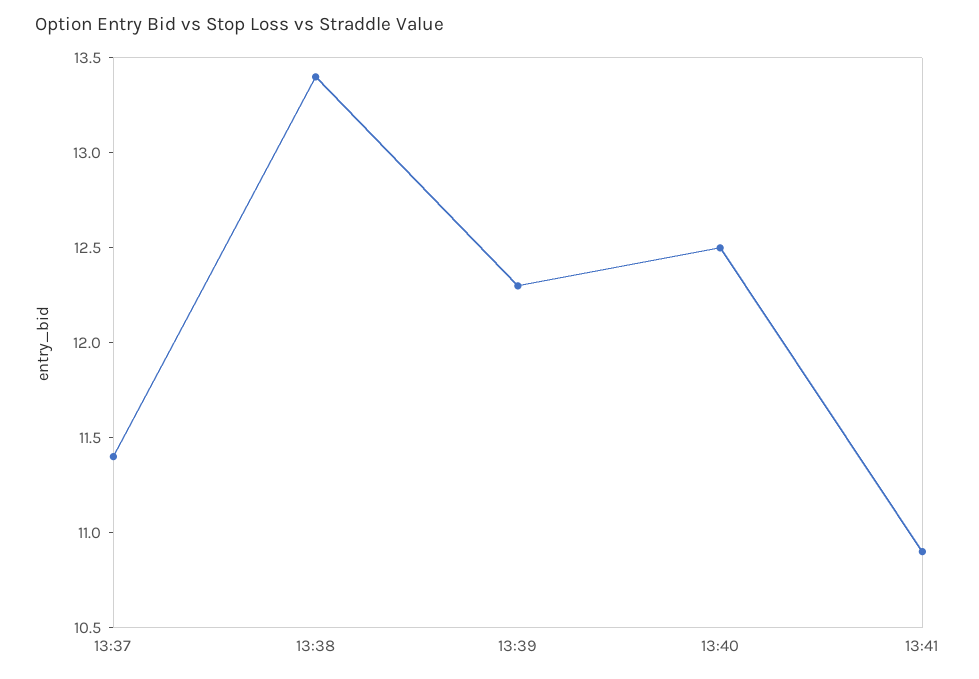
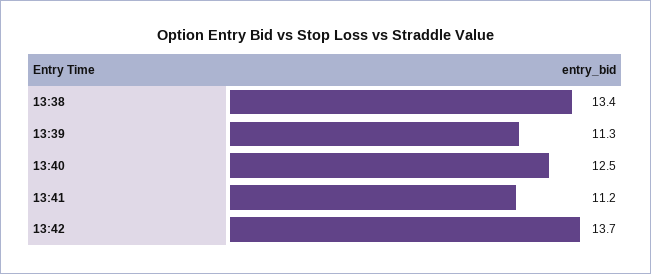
13:37: 11.4 -> none
13:39: 12.3 -> 11.3
13:41: 10.9 -> 11.2
13:42: none -> 13.7

